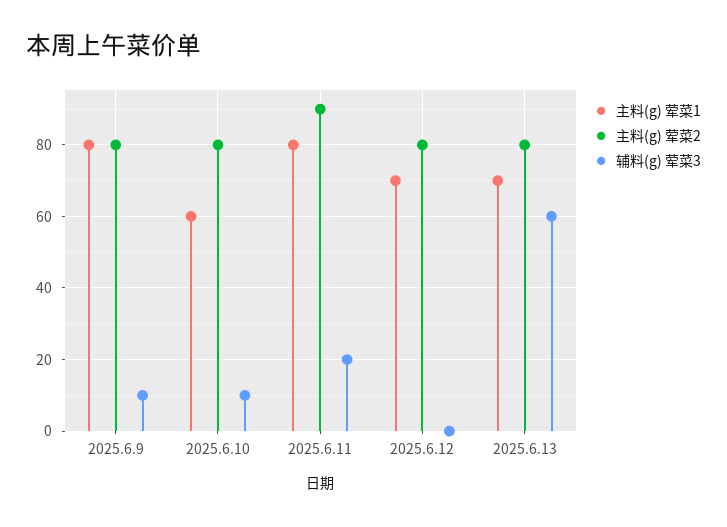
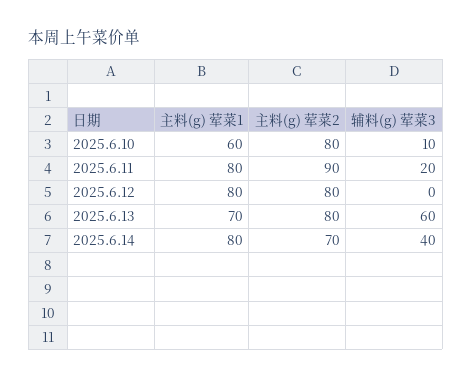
主料(g) 荤菜1, 2025.6.9: 80 -> none
主料(g) 荤菜2, 2025.6.9: 80 -> none
辅料(g) 荤菜3, 2025.6.9: 10 -> none
主料(g) 荤菜1, 2025.6.12: 70 -> 80
主料(g) 荤菜1, 2025.6.14: none -> 80
主料(g) 荤菜2, 2025.6.14: none -> 70
辅料(g) 荤菜3, 2025.6.14: none -> 40

